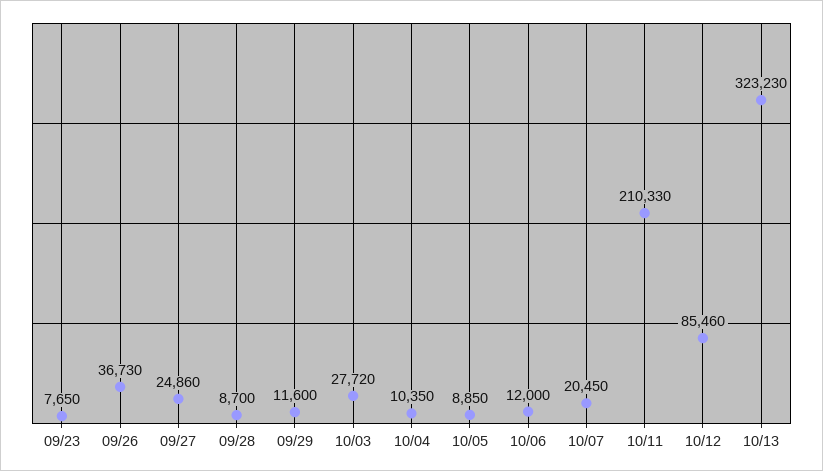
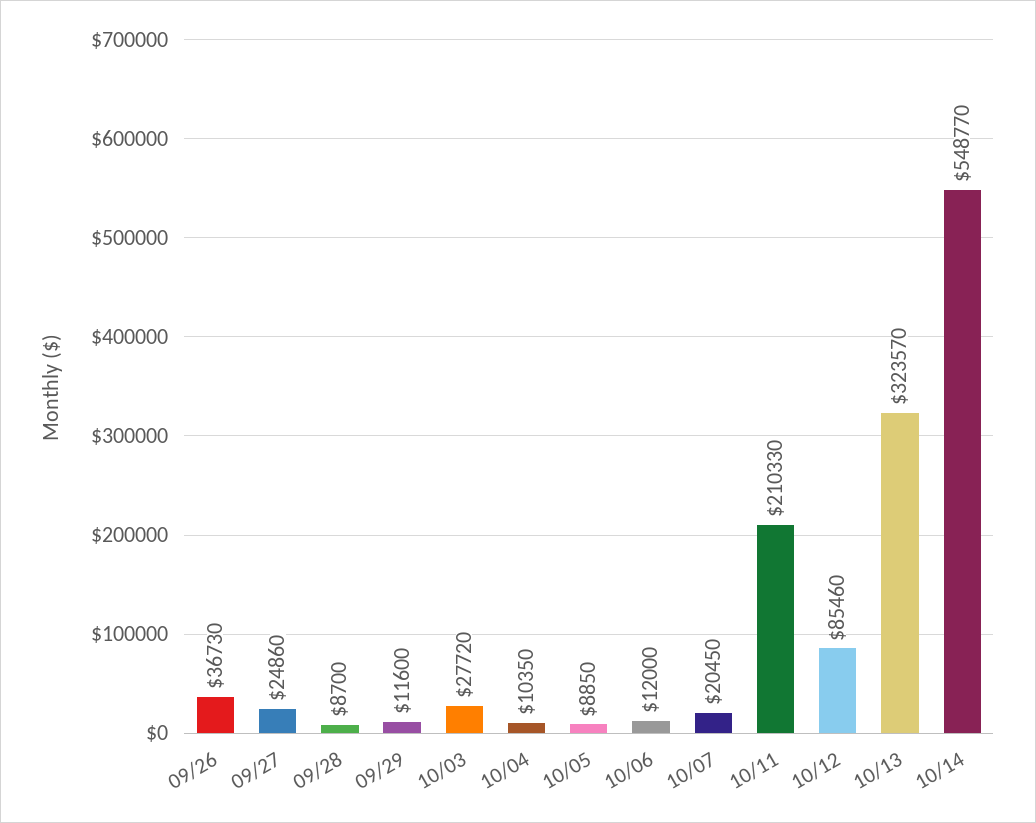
09/23: 7650 -> none
10/13: 323230 -> 323570
10/14: none -> 548770

